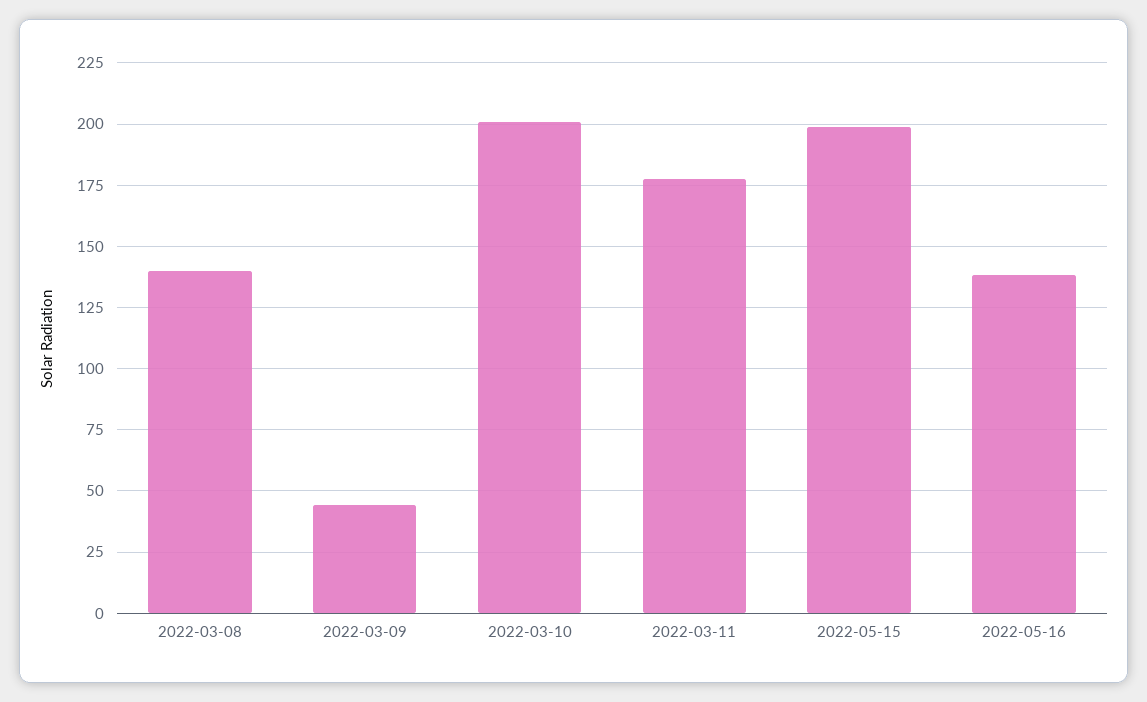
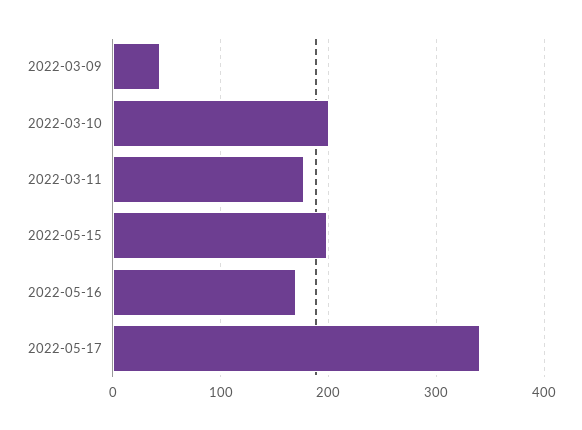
2022-03-08: 140 -> none
2022-05-16: 137.5 -> 170
2022-05-17: none -> 340

